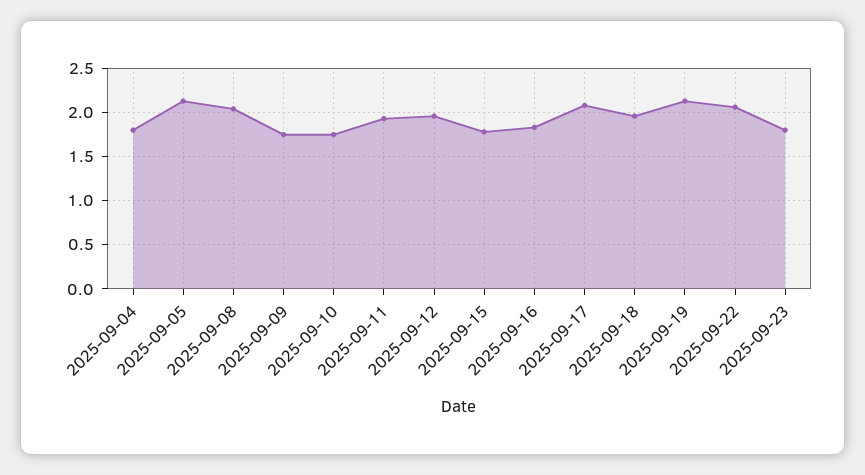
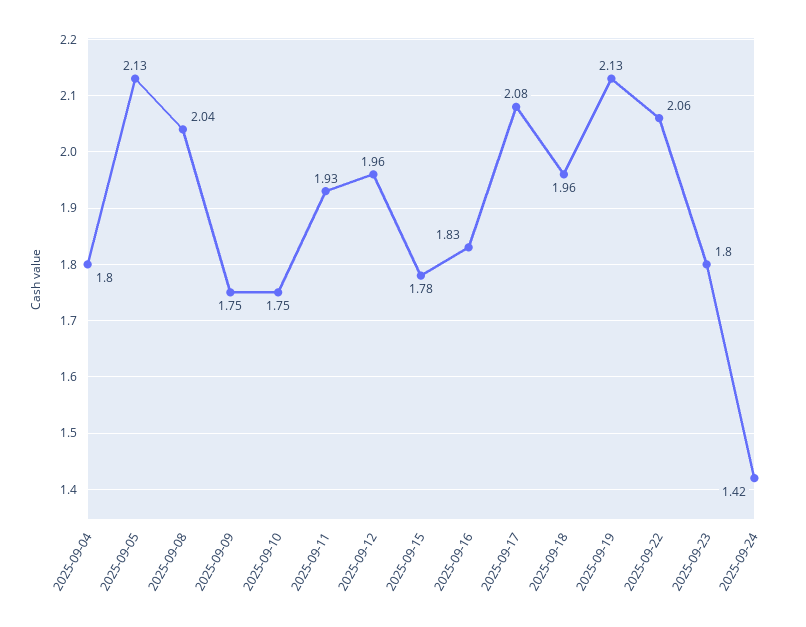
2025-09-24: none -> 1.42

